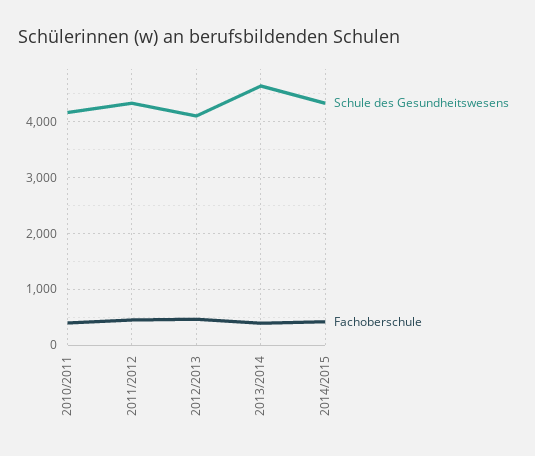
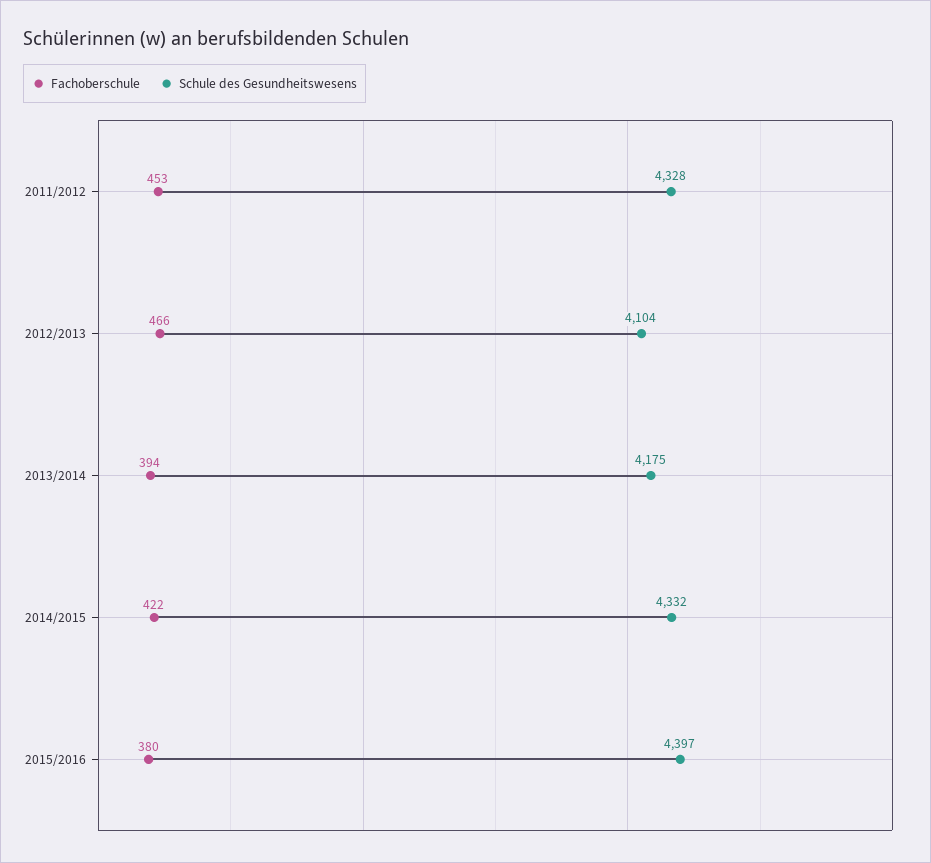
Schule des Gesundheitswesens, 2010/2011: 4200 -> none
Fachoberschule, 2010/2011: 400 -> none
Schule des Gesundheitswesens, 2013/2014: 4600 -> 4175
Fachoberschule, 2015/2016: none -> 380
Schule des Gesundheitswesens, 2015/2016: none -> 4397

